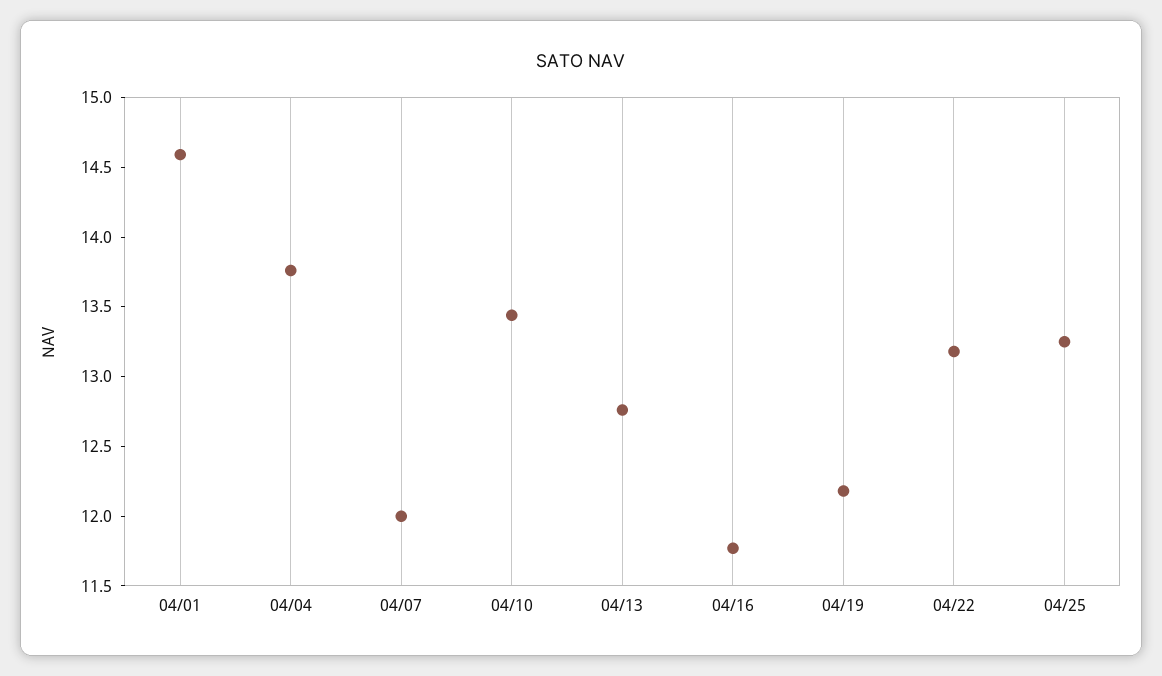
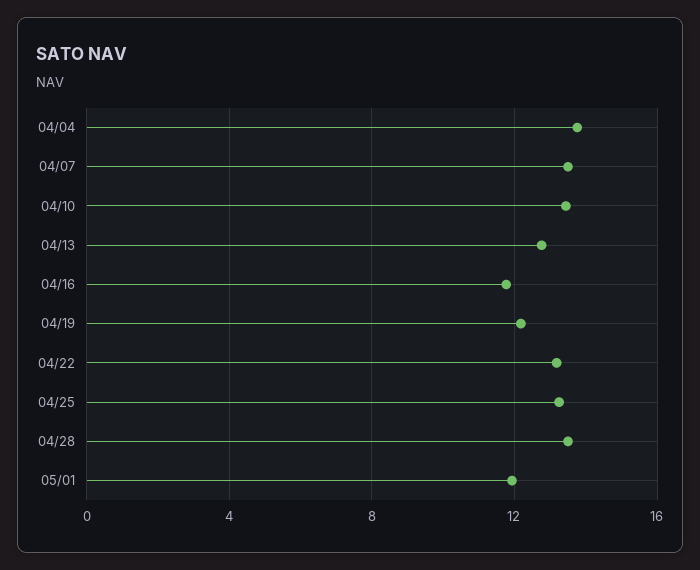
04/01: 14.6 -> none
04/07: 12 -> 13.5
04/28: none -> 13.5
05/01: none -> 12

